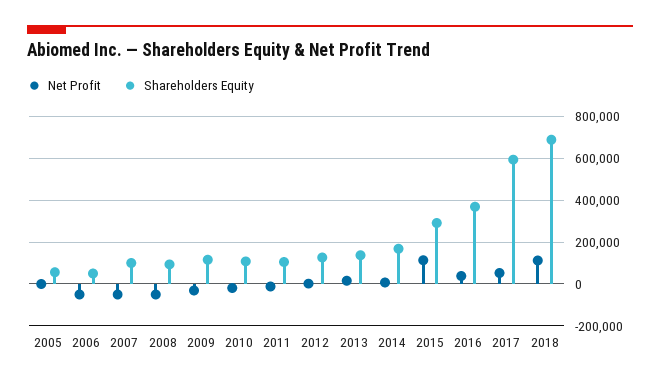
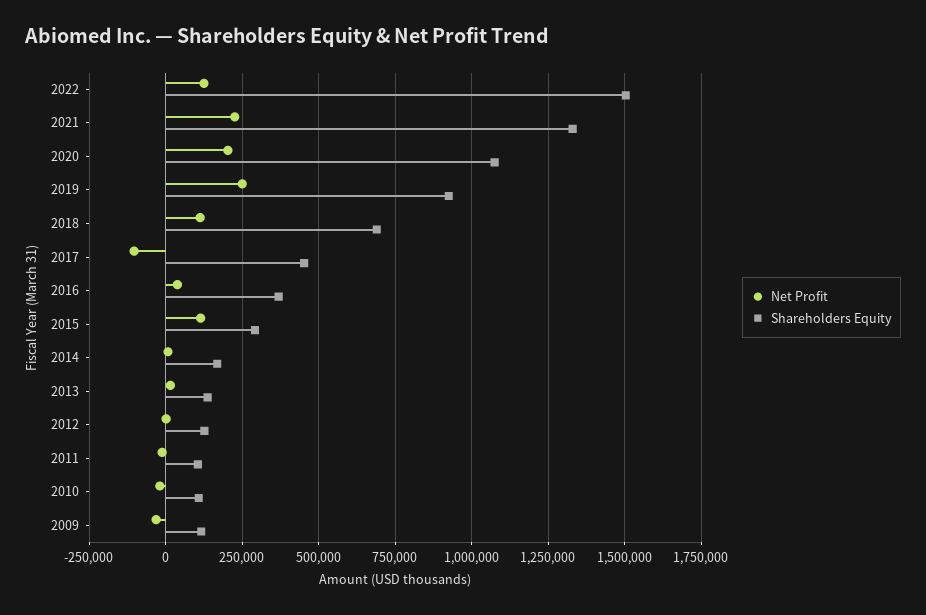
Net Profit, 2005: 0 -> none
Shareholders Equity, 2005: 50000 -> none
Net Profit, 2006: -50000 -> none
Shareholders Equity, 2006: 50000 -> none
Net Profit, 2007: -50000 -> none
Shareholders Equity, 2007: 100000 -> none
Net Profit, 2008: -50000 -> none
Shareholders Equity, 2008: 100000 -> none
Net Profit, 2017: 50000 -> -100000
Shareholders Equity, 2017: 600000 -> 450000
Net Profit, 2022: none -> 125000
Shareholders Equity, 2022: none -> 1500000
Net Profit, 2021: none -> 225000
Shareholders Equity, 2021: none -> 1325000
Net Profit, 2020: none -> 200000
Shareholders Equity, 2020: none -> 1075000
Net Profit, 2019: none -> 250000
Shareholders Equity, 2019: none -> 925000

